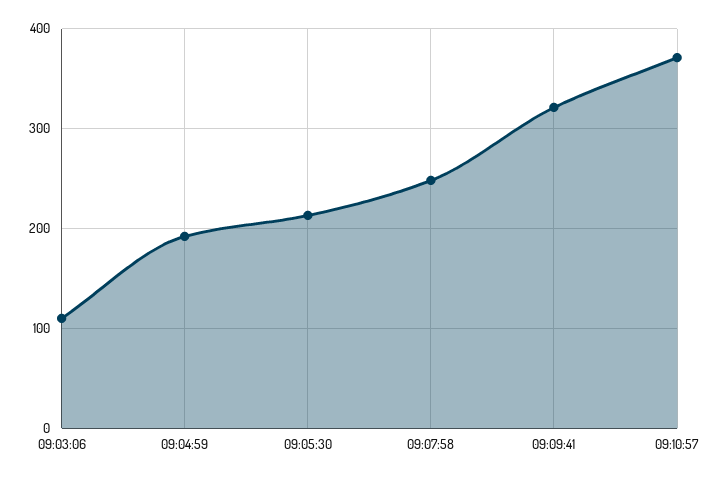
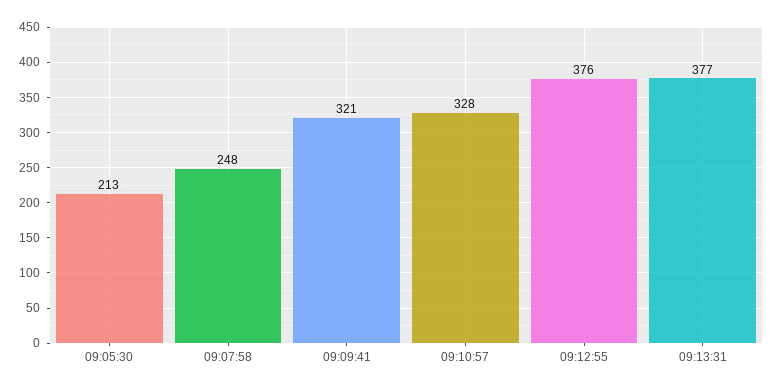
09:03:06: 110 -> none
09:04:59: 190 -> none
09:10:57: 370 -> 328
09:12:55: none -> 376
09:13:31: none -> 377

